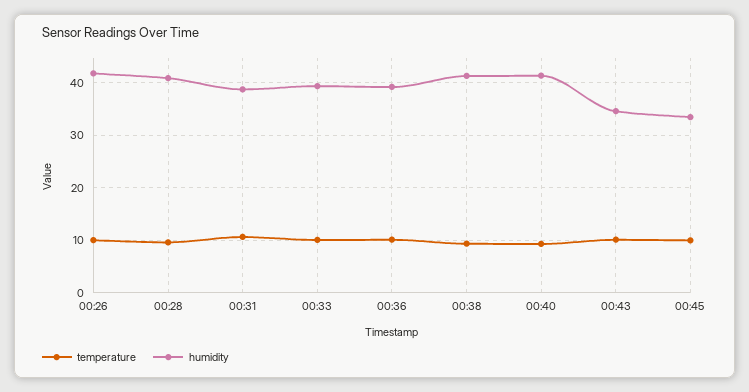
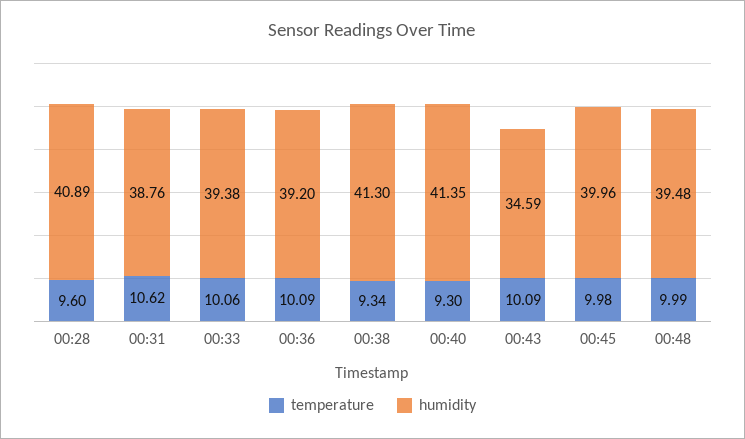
temperature, 00:26: 10 -> none
humidity, 00:26: 42 -> none
humidity, 00:45: 34 -> 39.96
temperature, 00:48: none -> 9.99
humidity, 00:48: none -> 39.48

